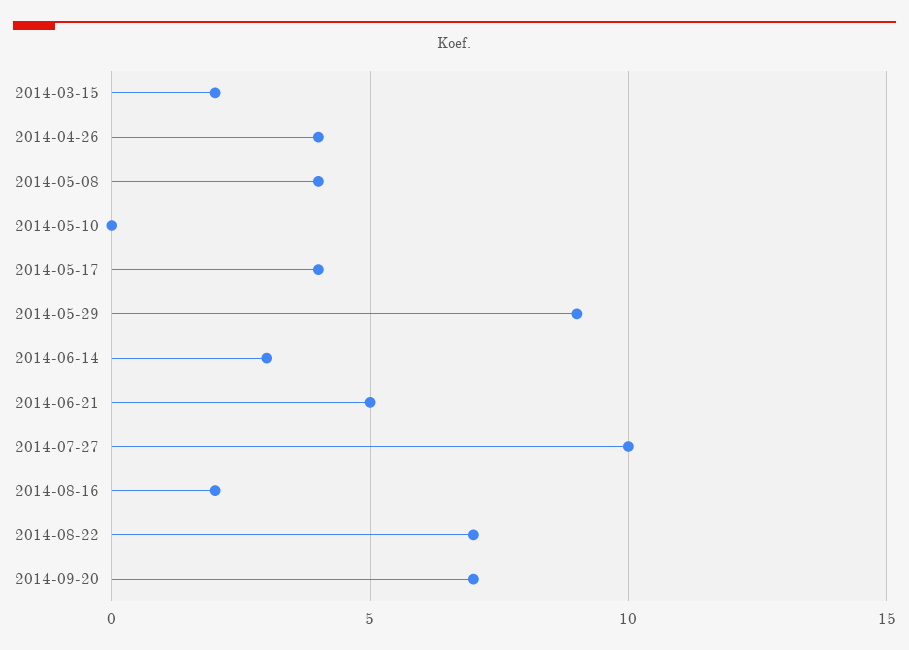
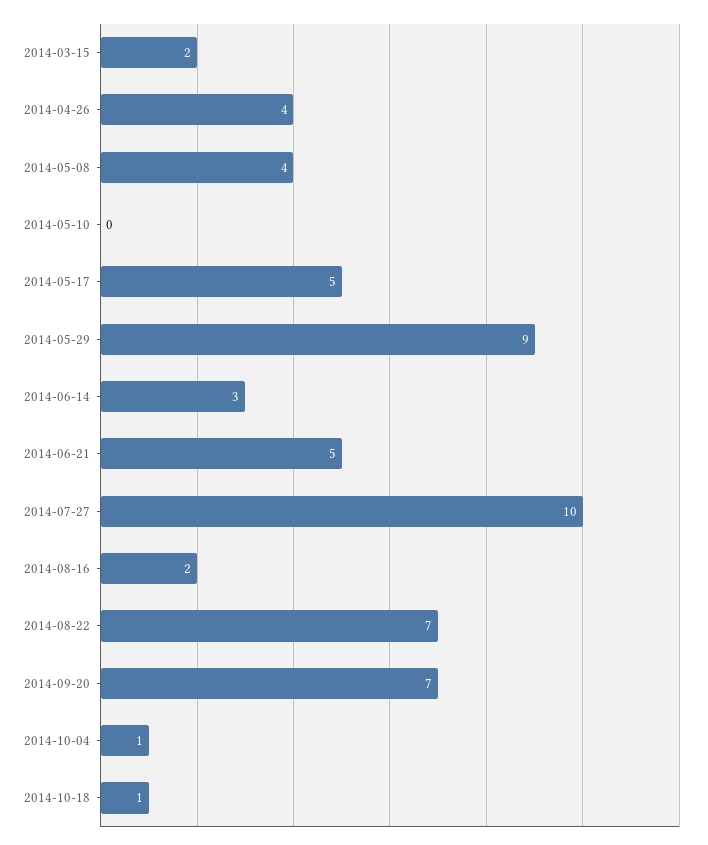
2014-05-17: 4 -> 5
2014-10-04: none -> 1
2014-10-18: none -> 1

